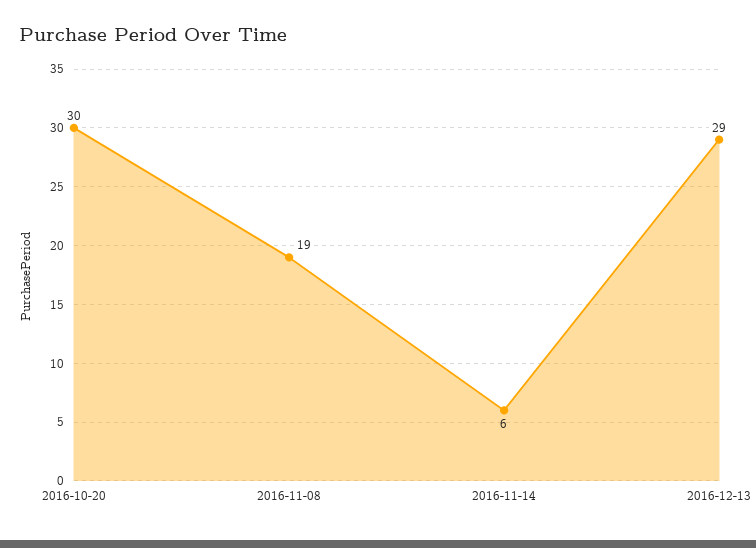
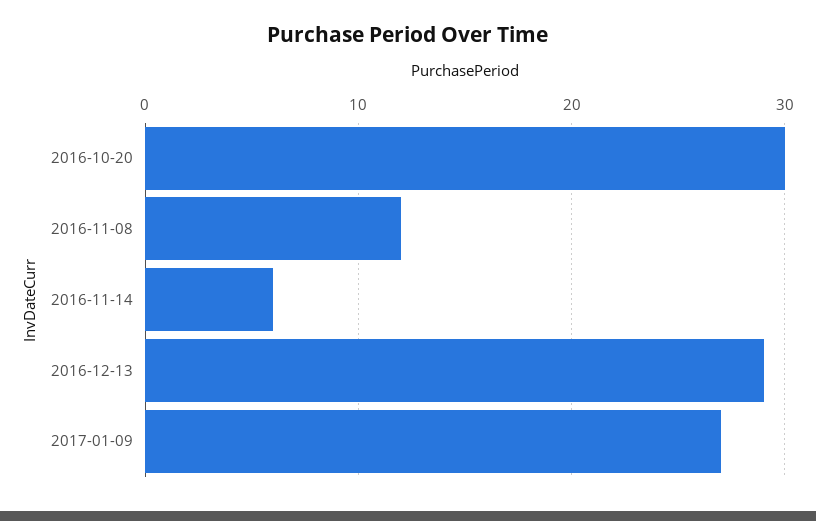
2016-11-08: 19 -> 12
2017-01-09: none -> 27

